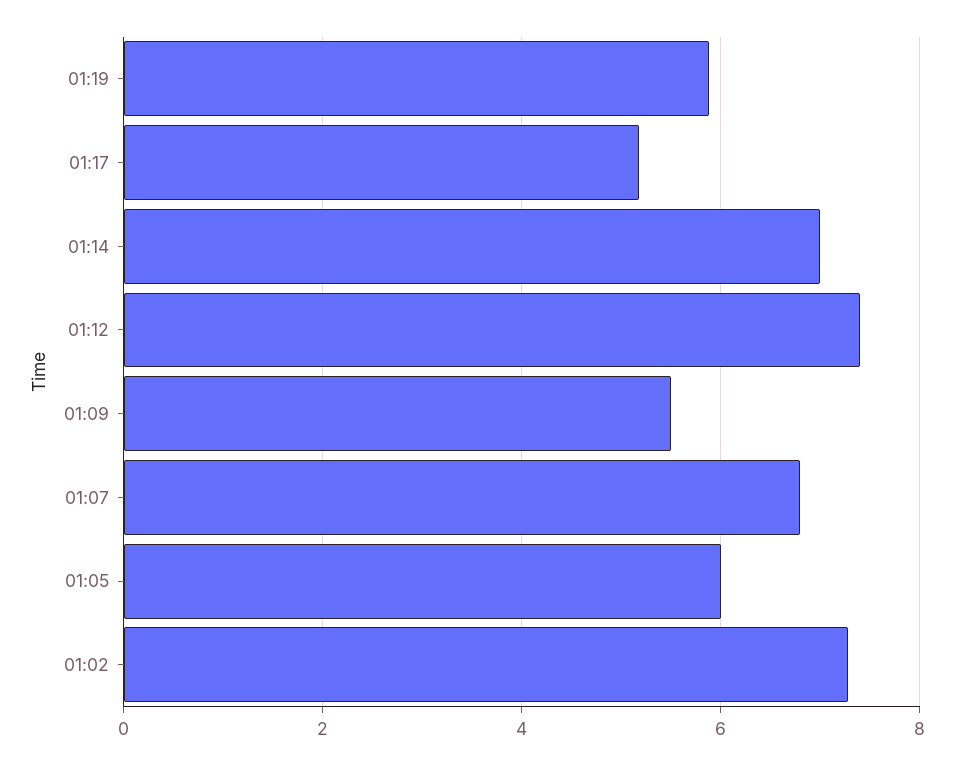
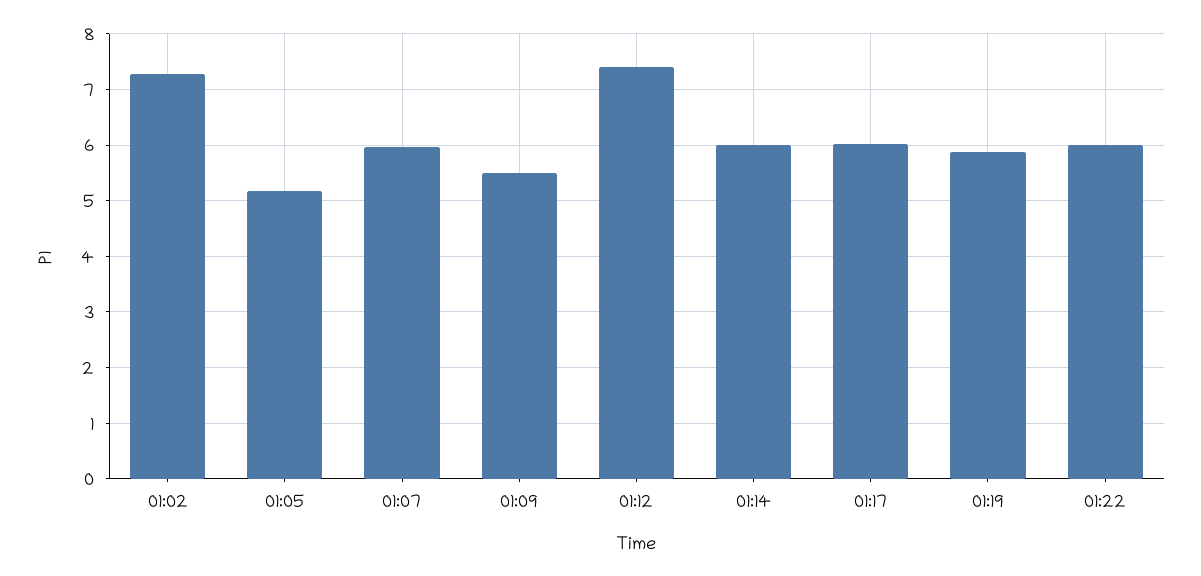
01:17: 5.2 -> 6
01:14: 7 -> 6
01:07: 6.8 -> 6
01:05: 6 -> 5.2
01:22: none -> 6

